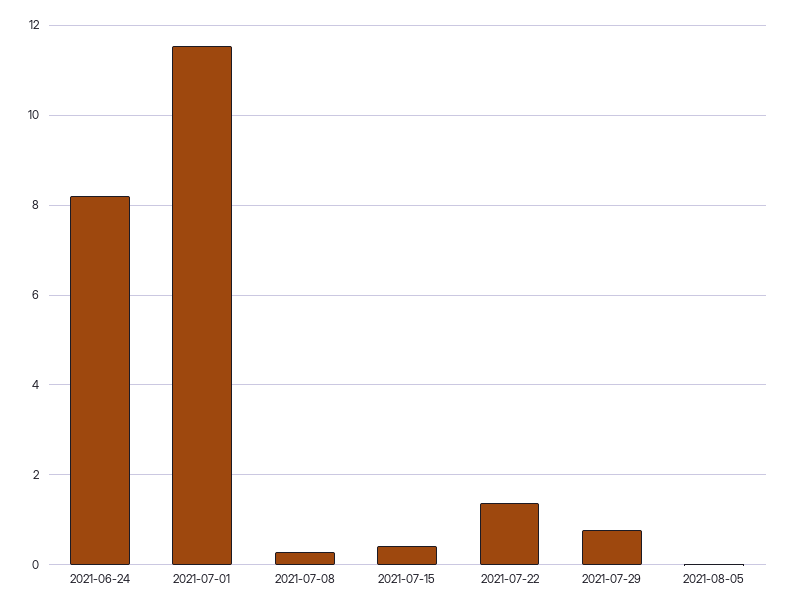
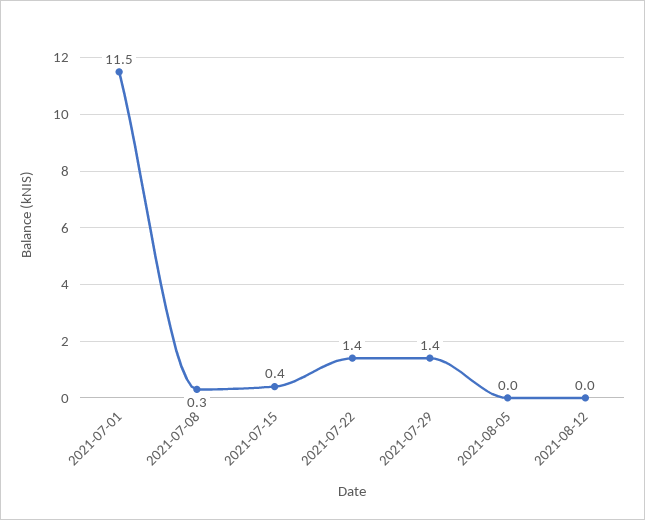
2021-06-24: 8.2 -> none
2021-07-29: 0.8 -> 1.4
2021-08-12: none -> 0

